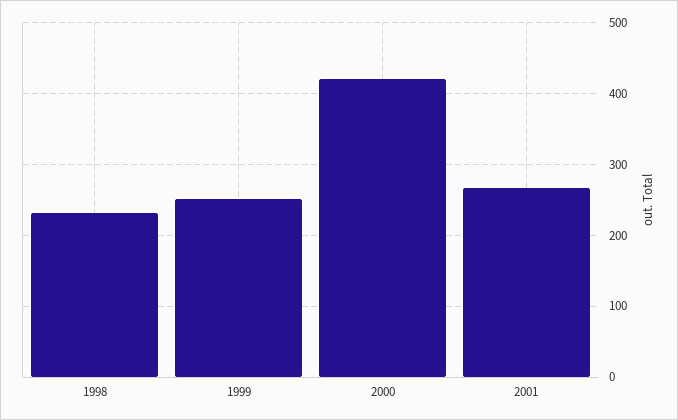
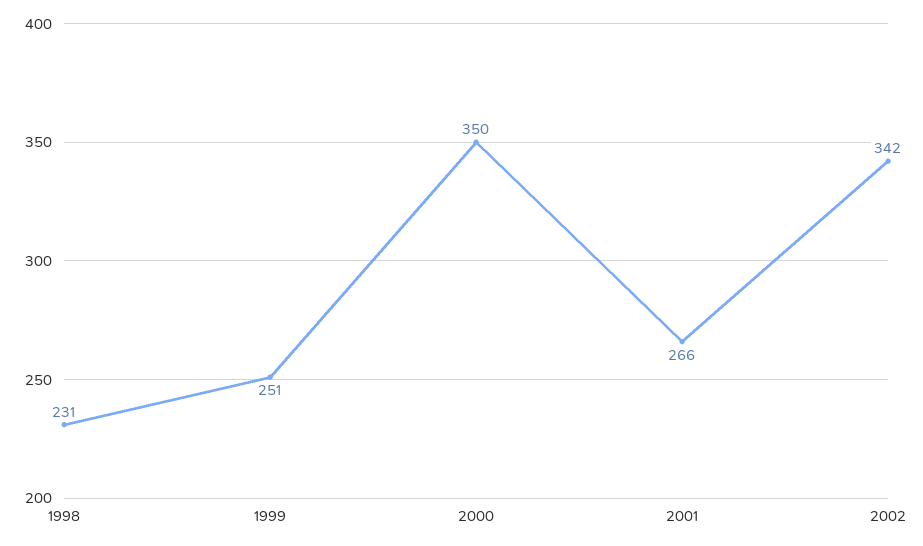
2000: 420 -> 350
2002: none -> 342

